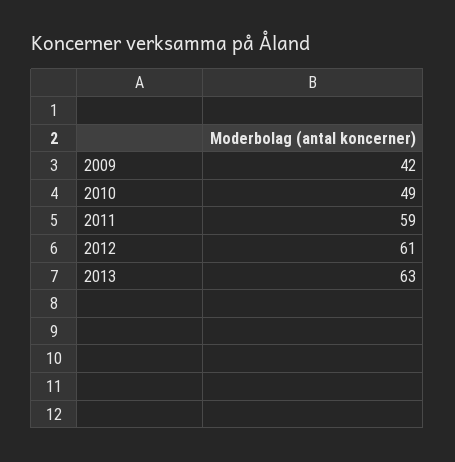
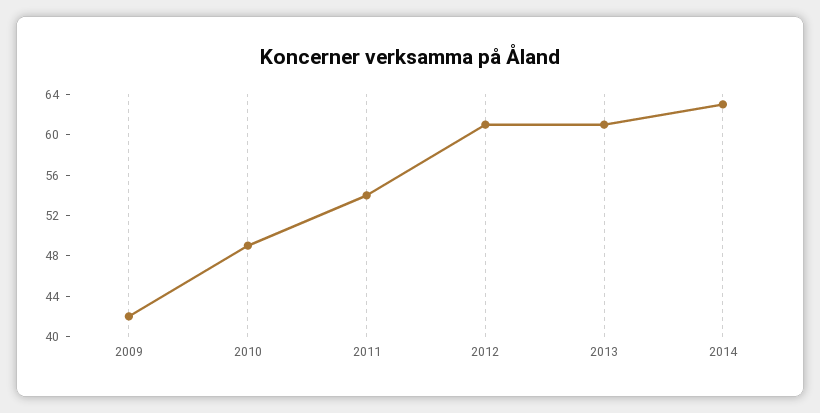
2011: 59 -> 54
2013: 63 -> 61
2014: none -> 63

